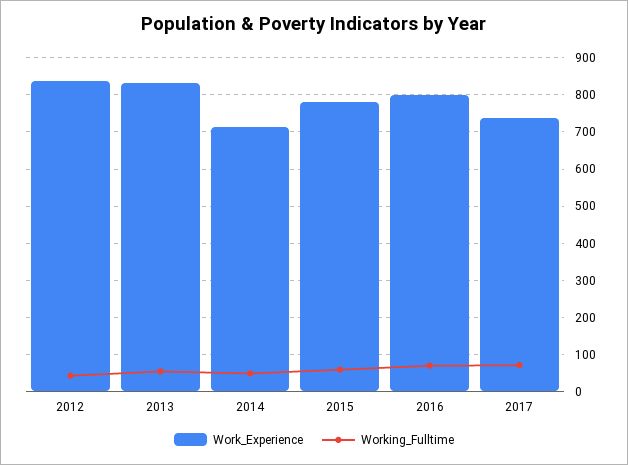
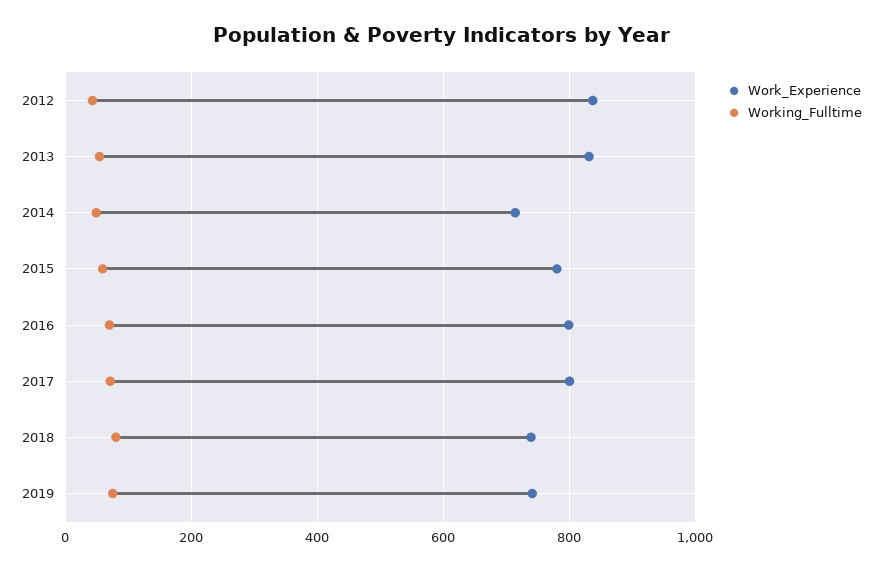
Work_Experience, 2017: 740 -> 800
Work_Experience, 2018: none -> 740
Working_Fulltime, 2018: none -> 80
Work_Experience, 2019: none -> 740
Working_Fulltime, 2019: none -> 80

